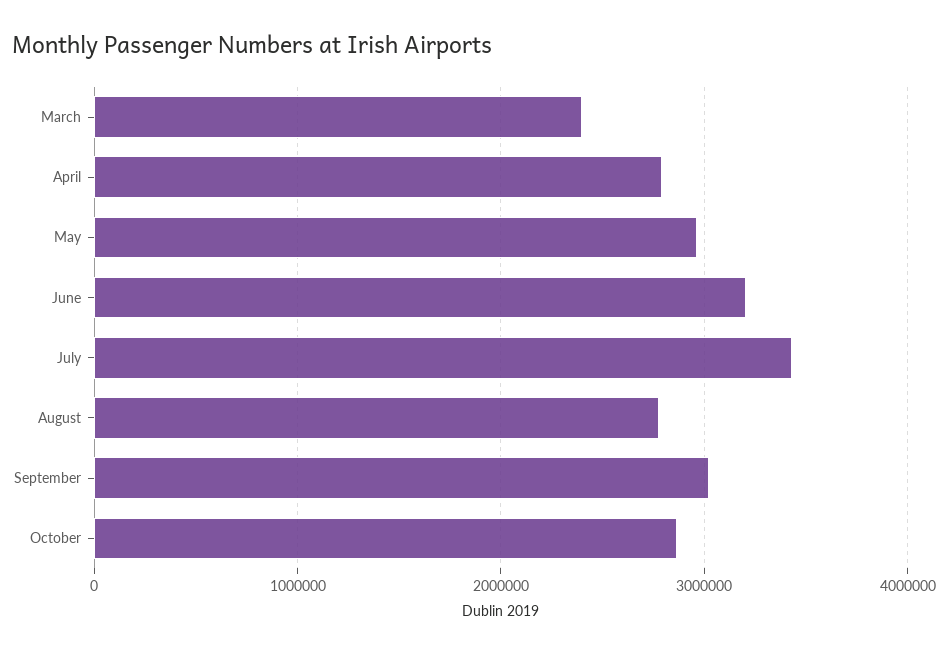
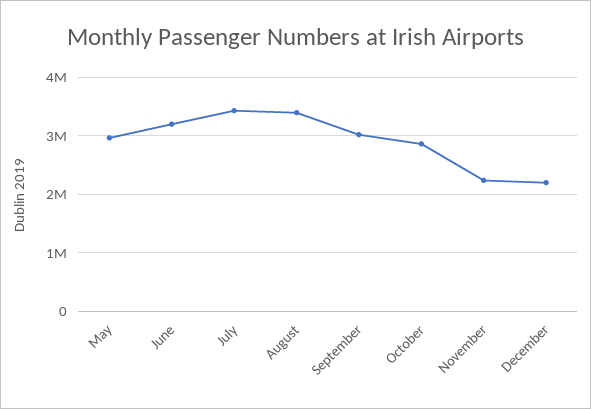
March: 2400000 -> none
April: 2800000 -> none
August: 2800000 -> 3400000
November: none -> 2200000
December: none -> 2200000

